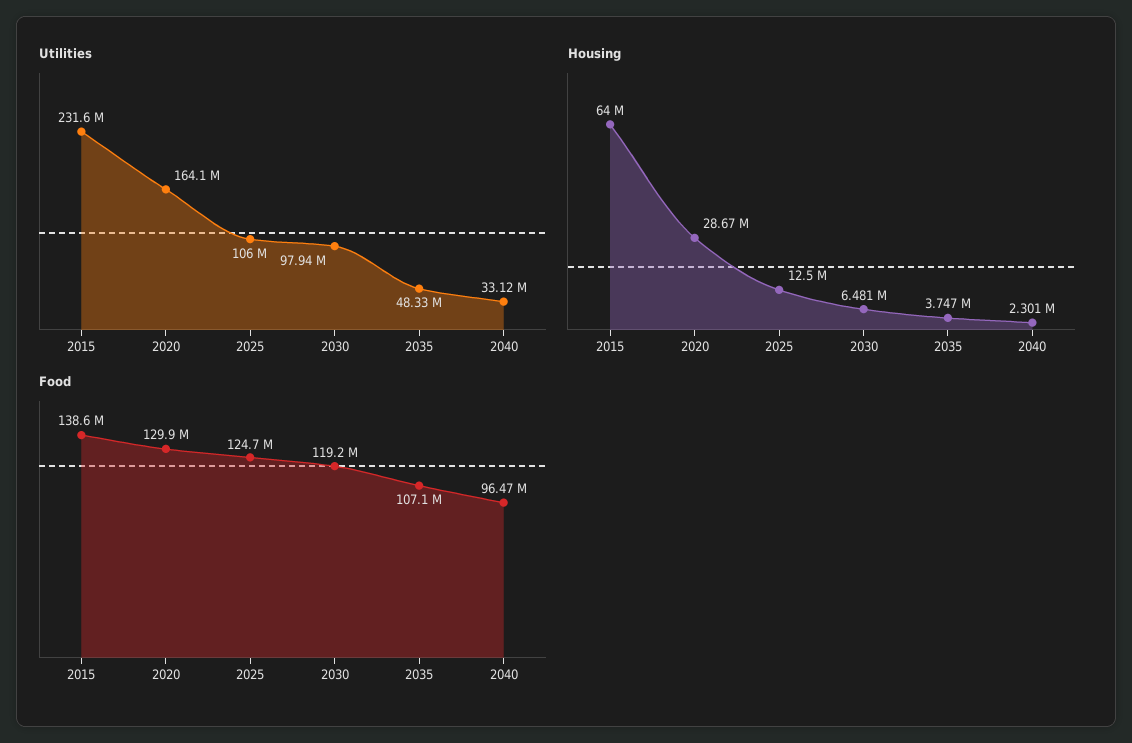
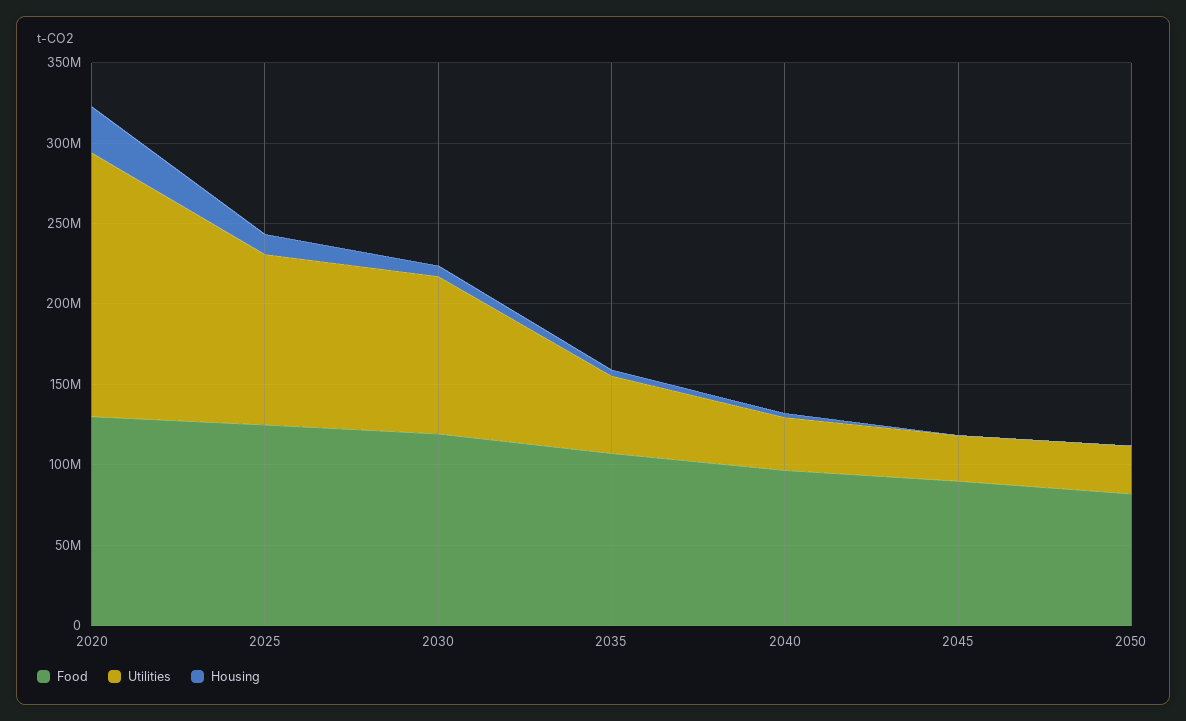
Utilities, 2015: 231600000 -> none
Housing, 2015: 64000000 -> none
Food, 2015: 138600000 -> none
Food, 2045: none -> 90000000
Utilities, 2045: none -> 30000000
Housing, 2045: none -> 0
Food, 2050: none -> 80000000
Utilities, 2050: none -> 30000000
Housing, 2050: none -> 0

